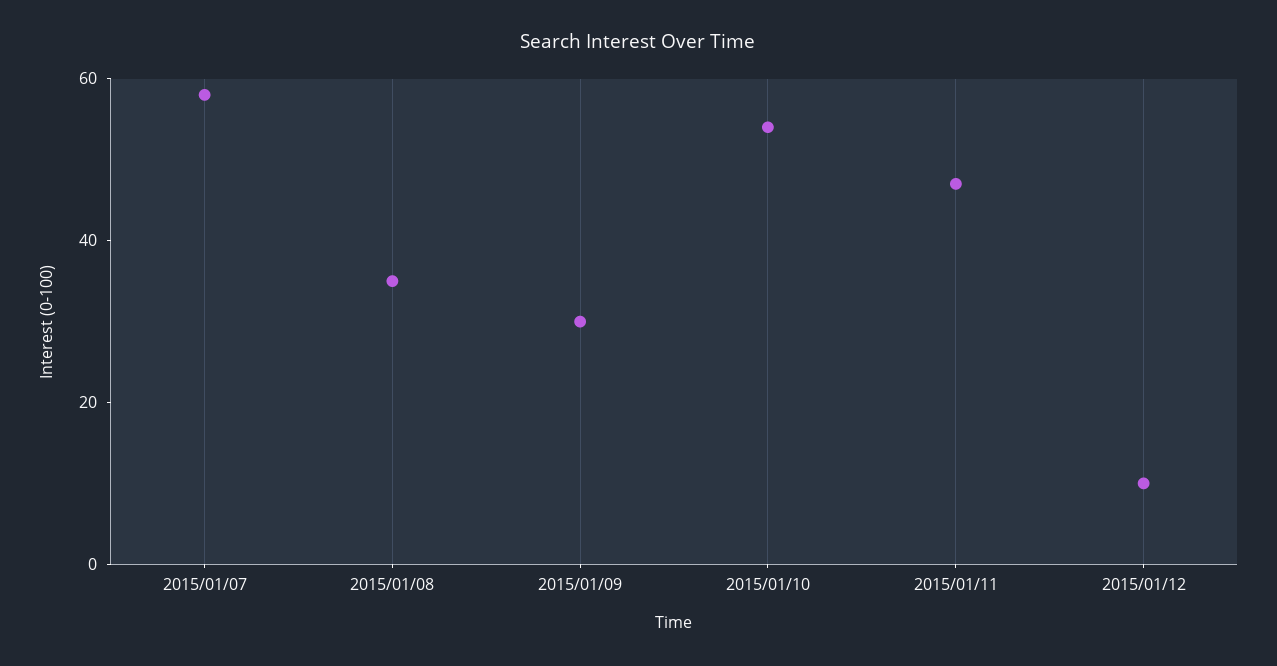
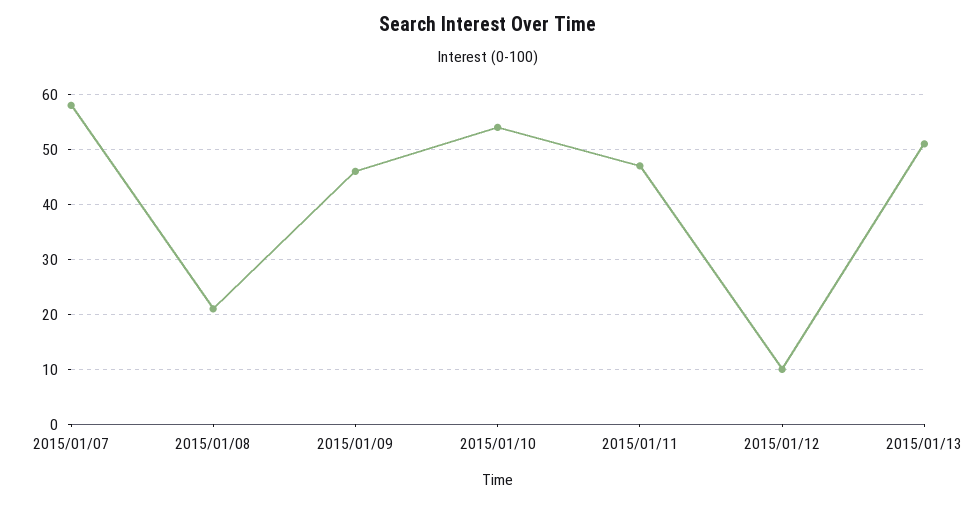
2015/01/08: 35 -> 20
2015/01/09: 30 -> 45
2015/01/13: none -> 50

